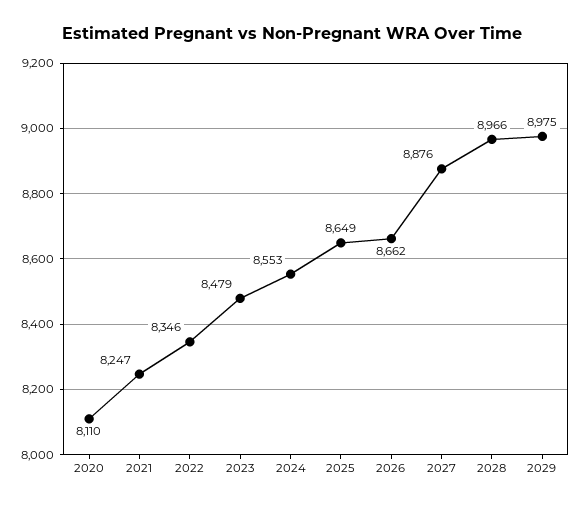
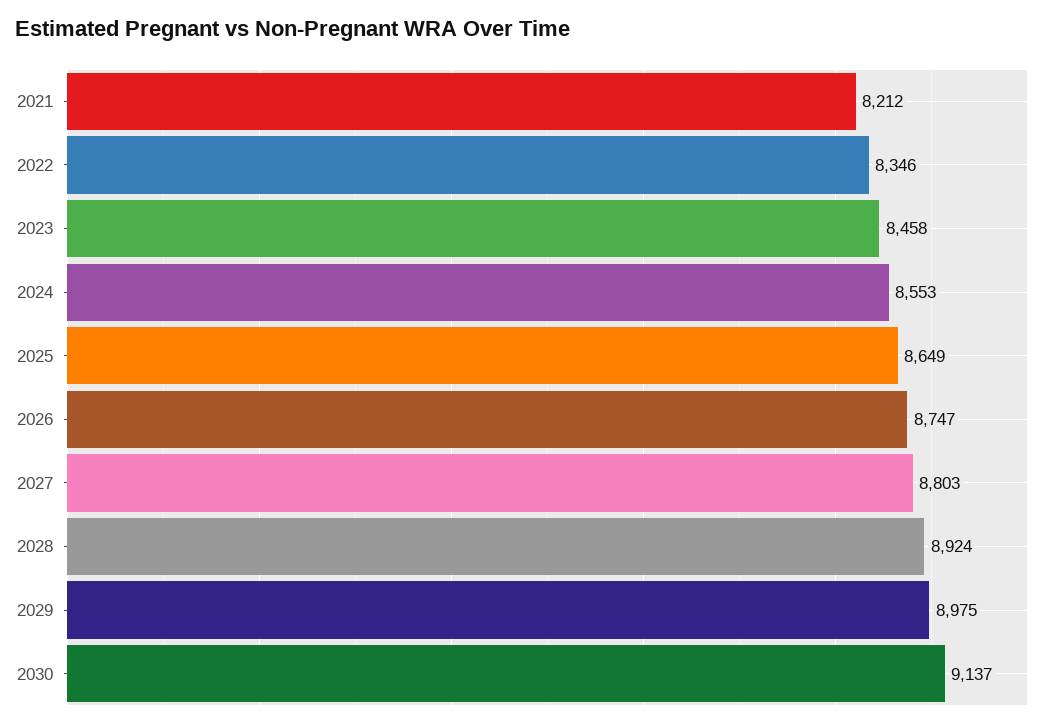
2020: 8110 -> none
2021: 8247 -> 8212
2023: 8479 -> 8458
2026: 8662 -> 8747
2027: 8876 -> 8803
2028: 8966 -> 8924
2030: none -> 9137

